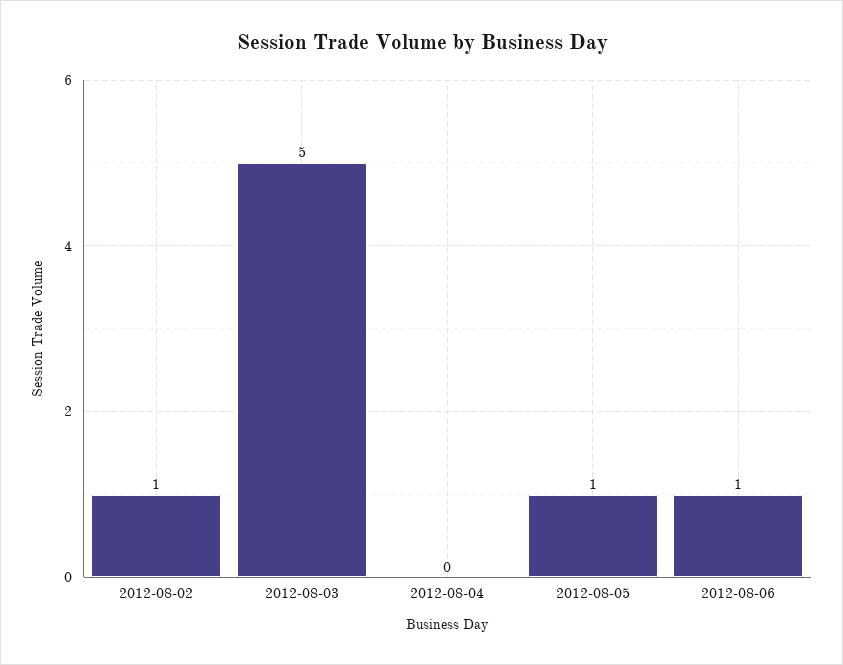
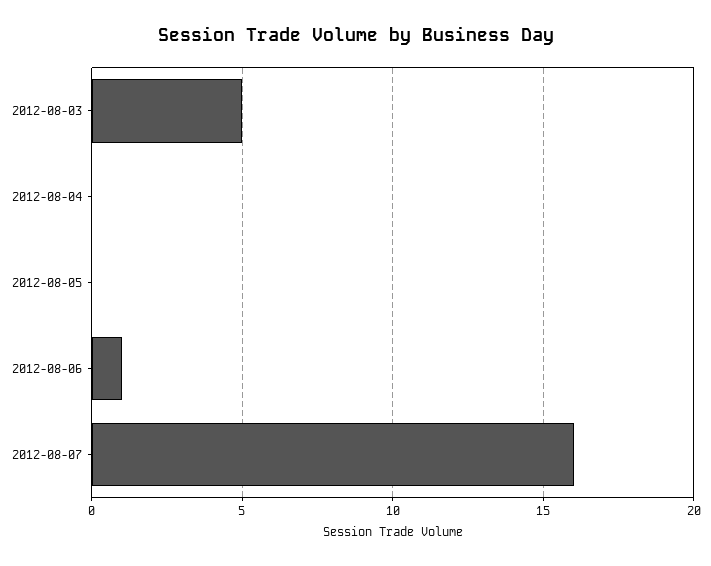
2012-08-02: 1 -> none
2012-08-05: 1 -> 0
2012-08-07: none -> 16

